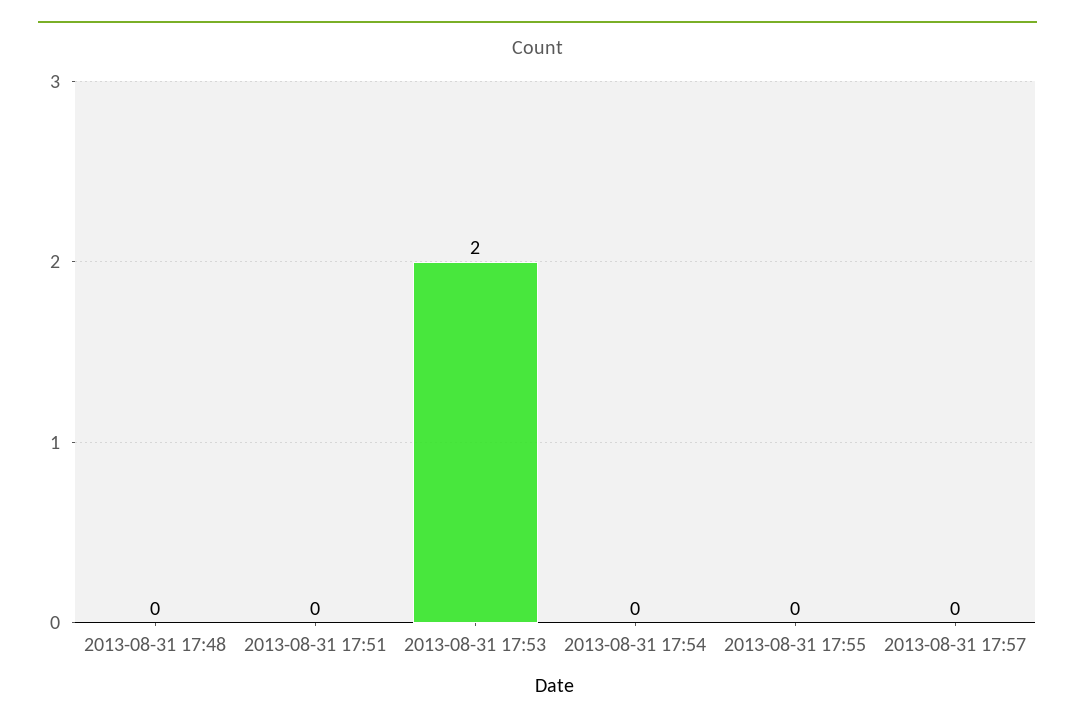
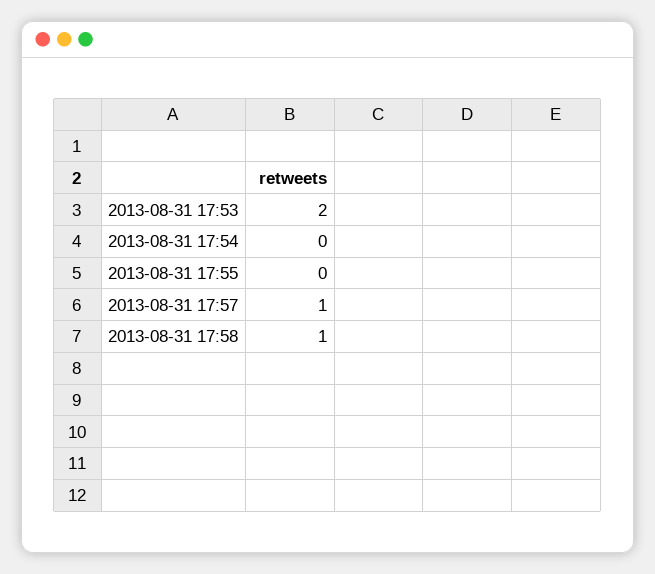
2013-08-31 17:48: 0 -> none
2013-08-31 17:51: 0 -> none
2013-08-31 17:57: 0 -> 1
2013-08-31 17:58: none -> 1

